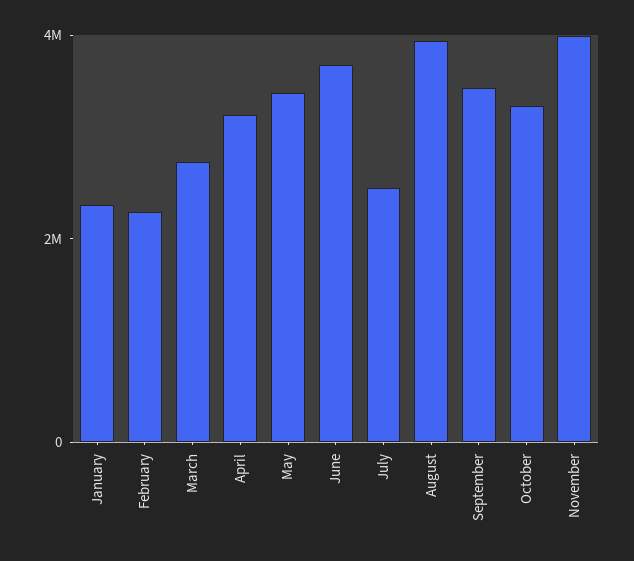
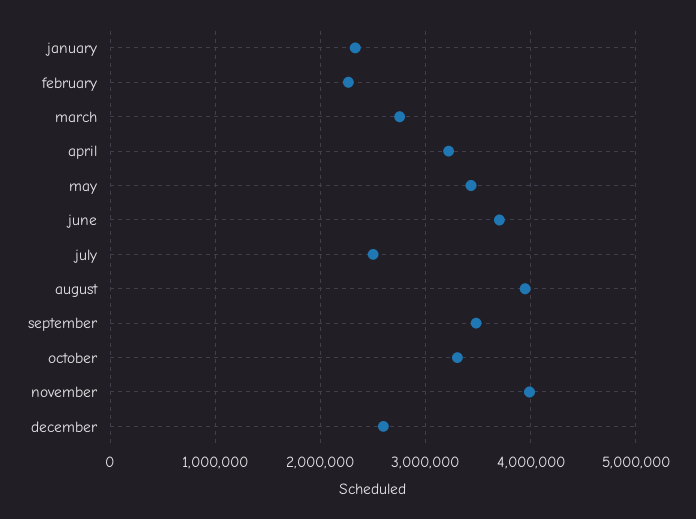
december: none -> 2600000

